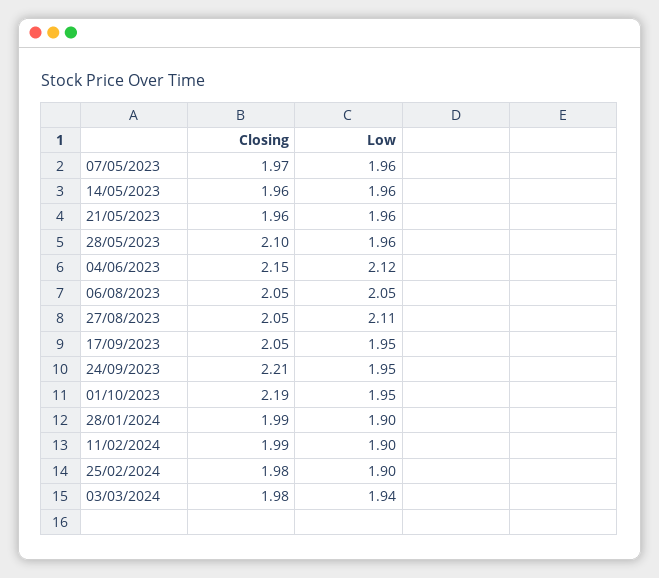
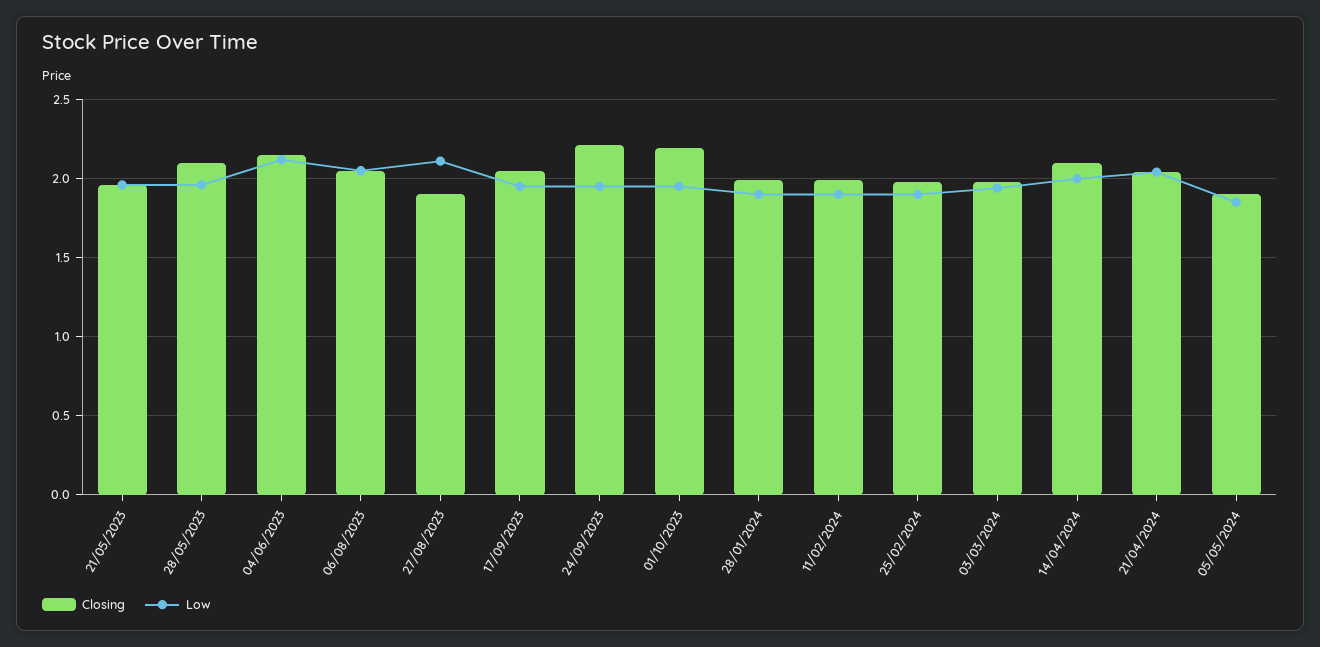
Closing, 07/05/2023: 1.97 -> none
Low, 07/05/2023: 1.96 -> none
Closing, 14/05/2023: 1.96 -> none
Low, 14/05/2023: 1.96 -> none
Closing, 27/08/2023: 2.05 -> 1.9
Closing, 14/04/2024: none -> 2.1
Low, 14/04/2024: none -> 2
Closing, 21/04/2024: none -> 2.05
Low, 21/04/2024: none -> 2.05
Closing, 05/05/2024: none -> 1.9
Low, 05/05/2024: none -> 1.85

